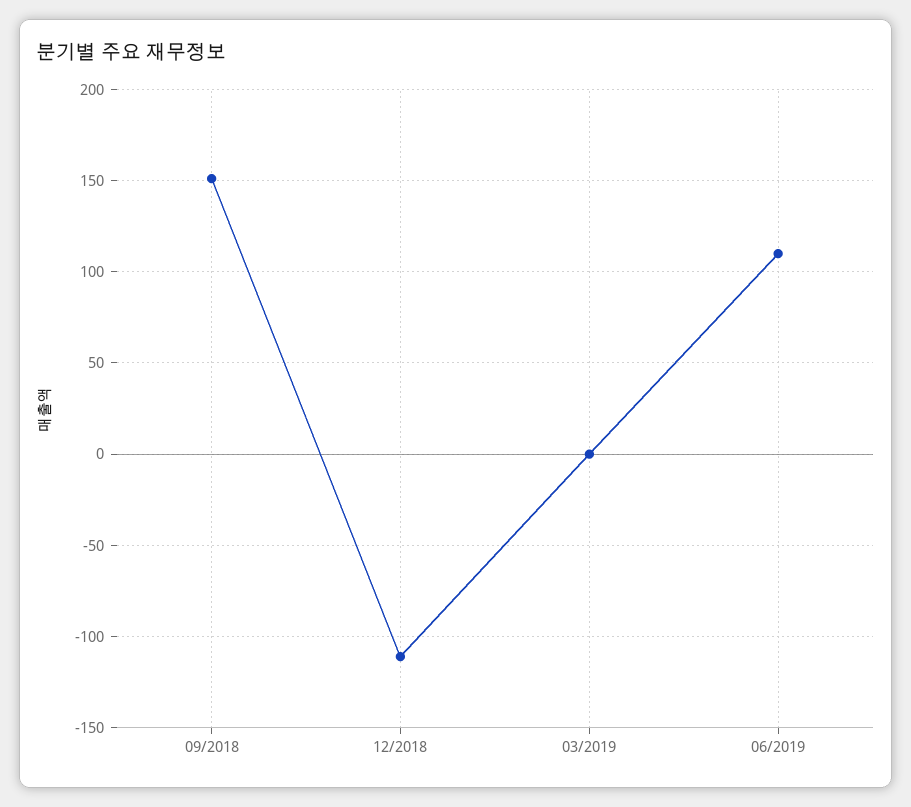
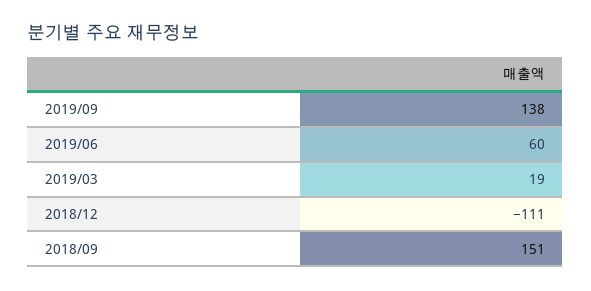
03/2019: 0 -> 19
06/2019: 110 -> 60
2019/09: none -> 138

